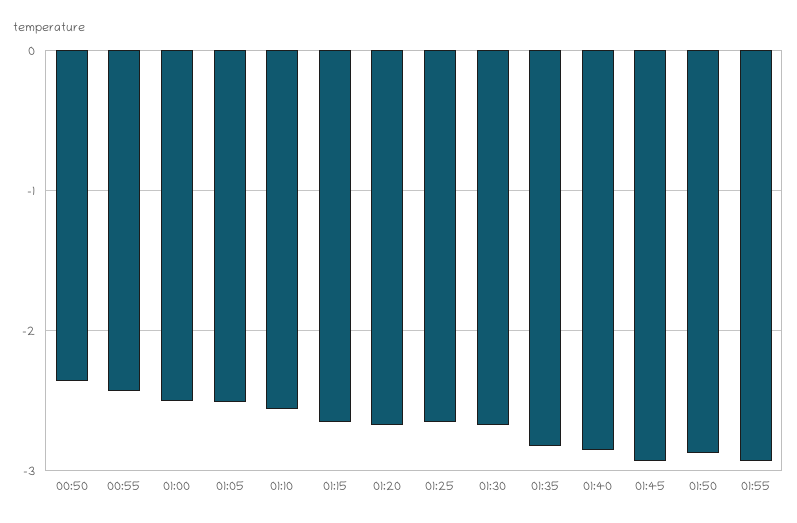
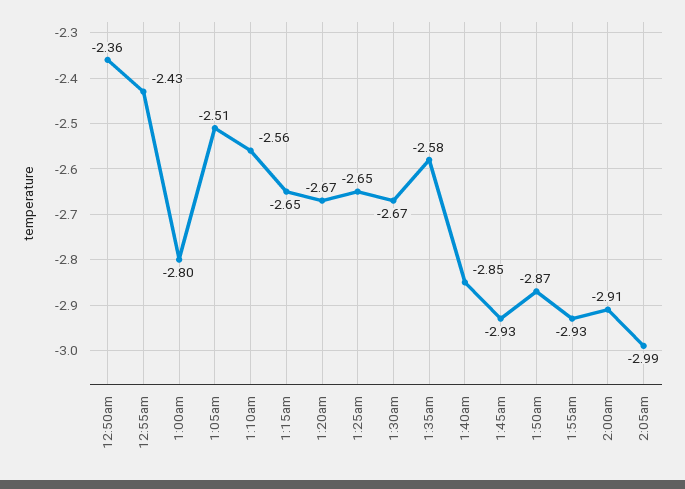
01:00: -2.5 -> -2.8
01:35: -2.8 -> -2.58
2:00am: none -> -2.91
2:05am: none -> -2.99

